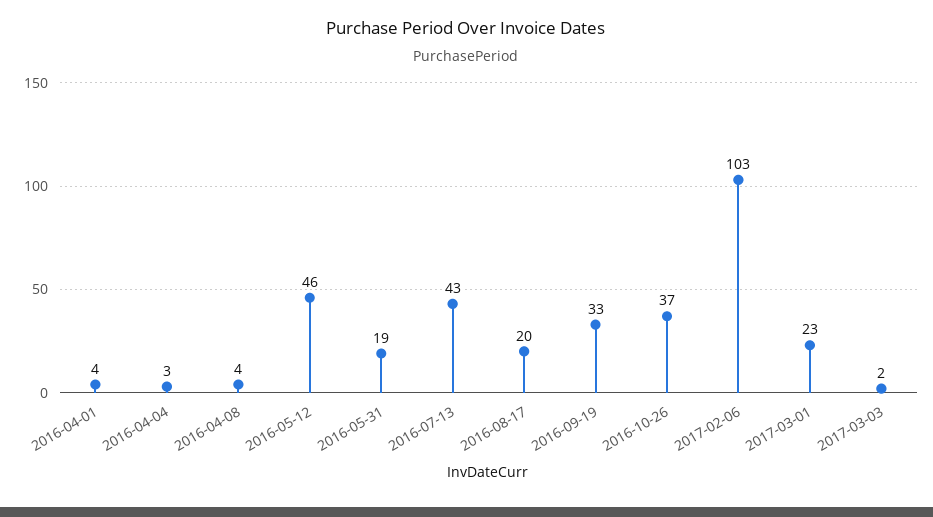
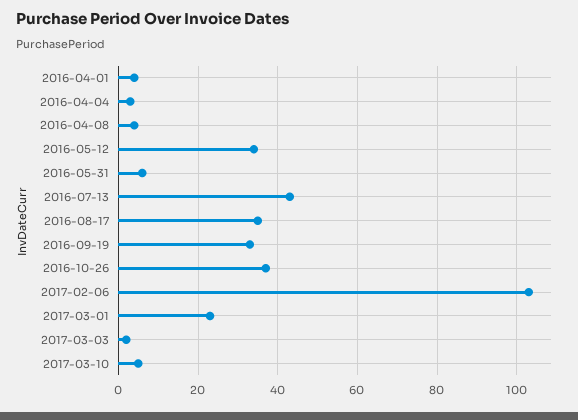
2016-05-12: 46 -> 35
2016-05-31: 19 -> 5
2016-08-17: 20 -> 35
2017-03-10: none -> 5

